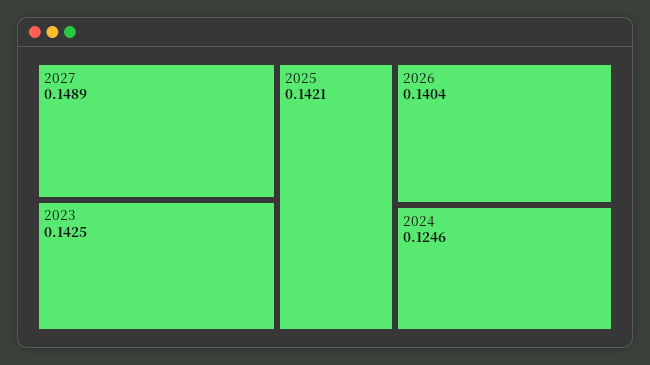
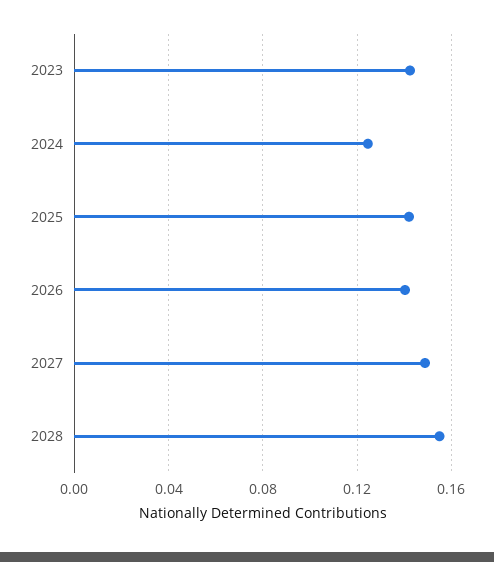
2028: none -> 0.155

